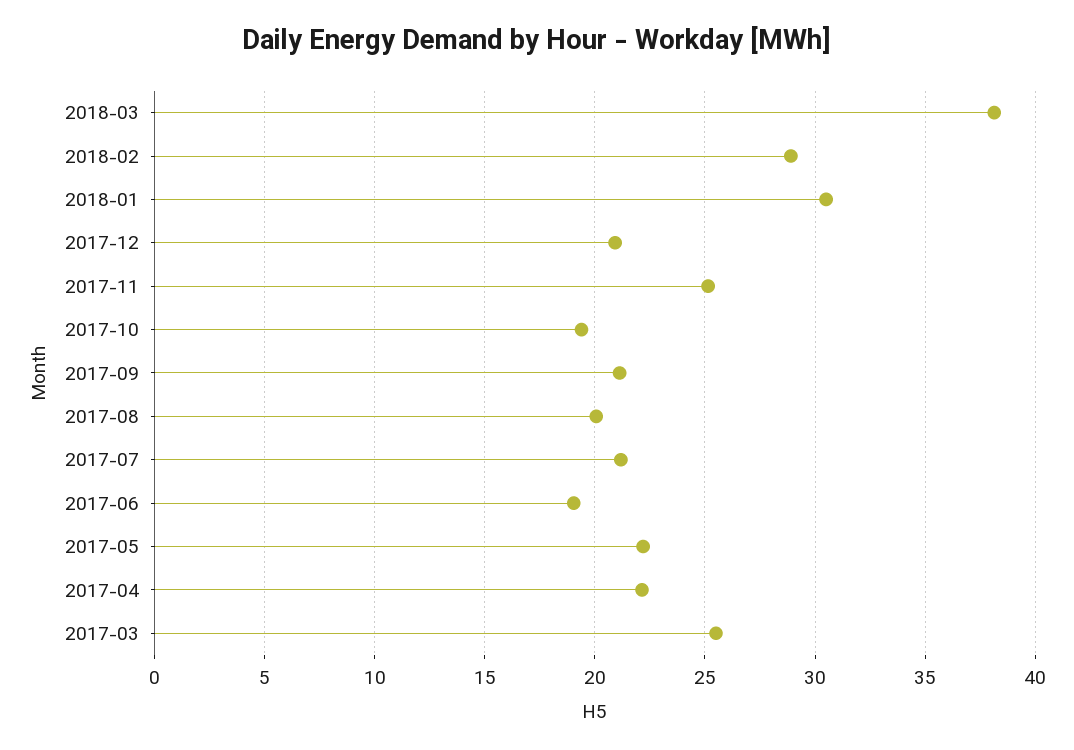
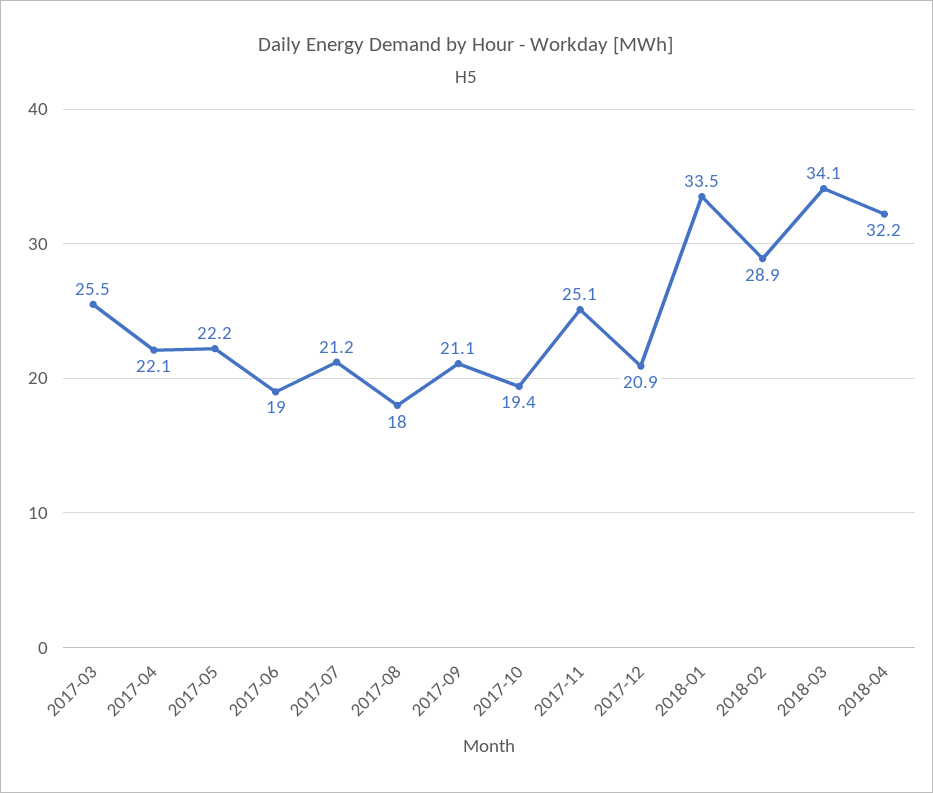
2018-03: 38 -> 34.1
2018-01: 30.5 -> 33.5
2017-08: 20 -> 18
2018-04: none -> 32.2

